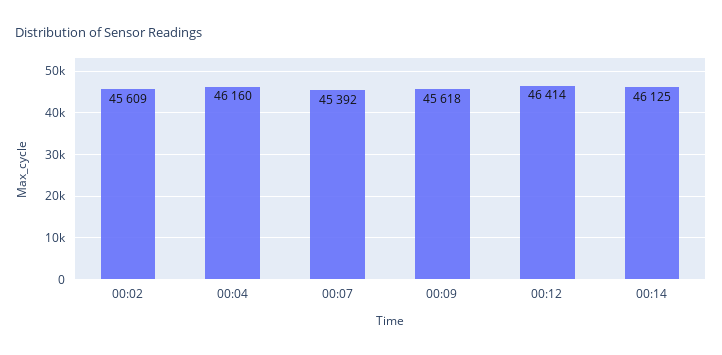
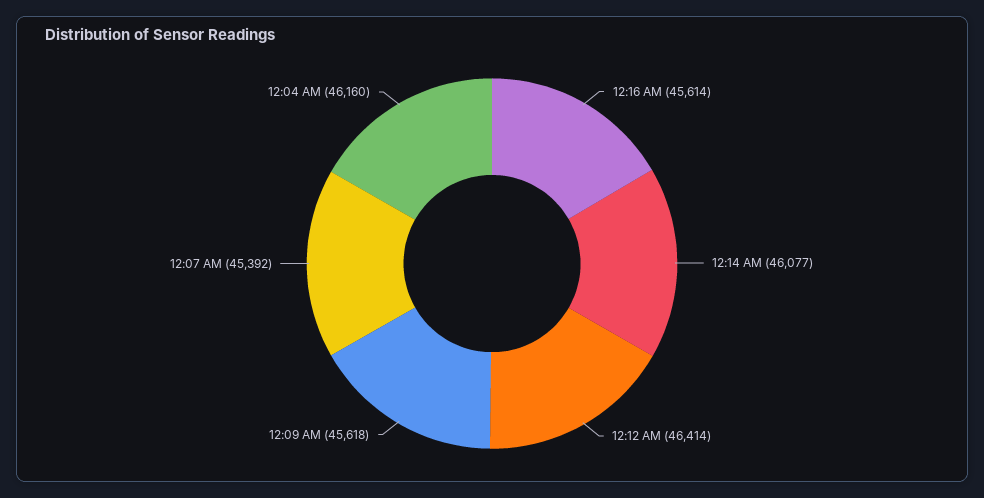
00:02: 45609 -> none
00:14: 46125 -> 46077
12:16 AM: none -> 45614

